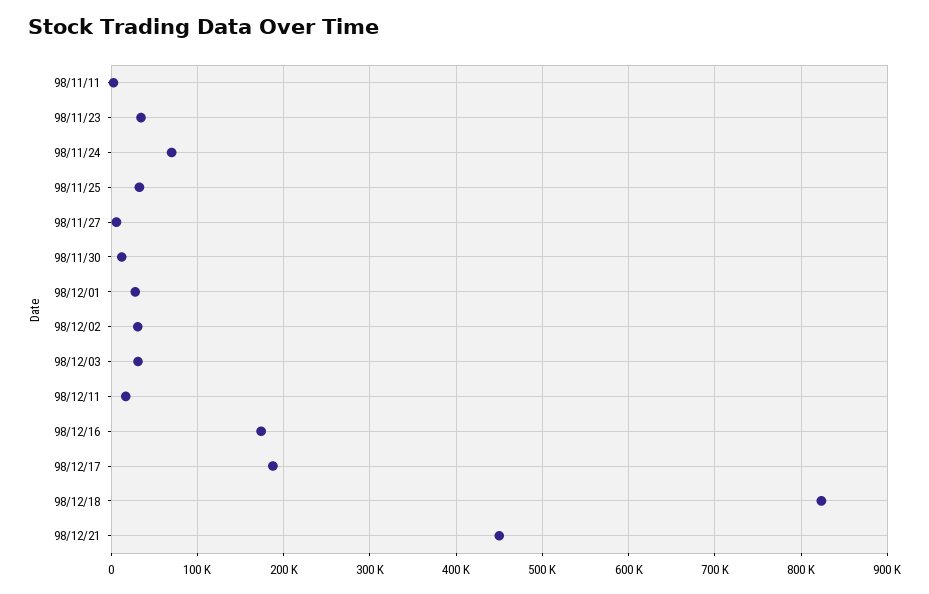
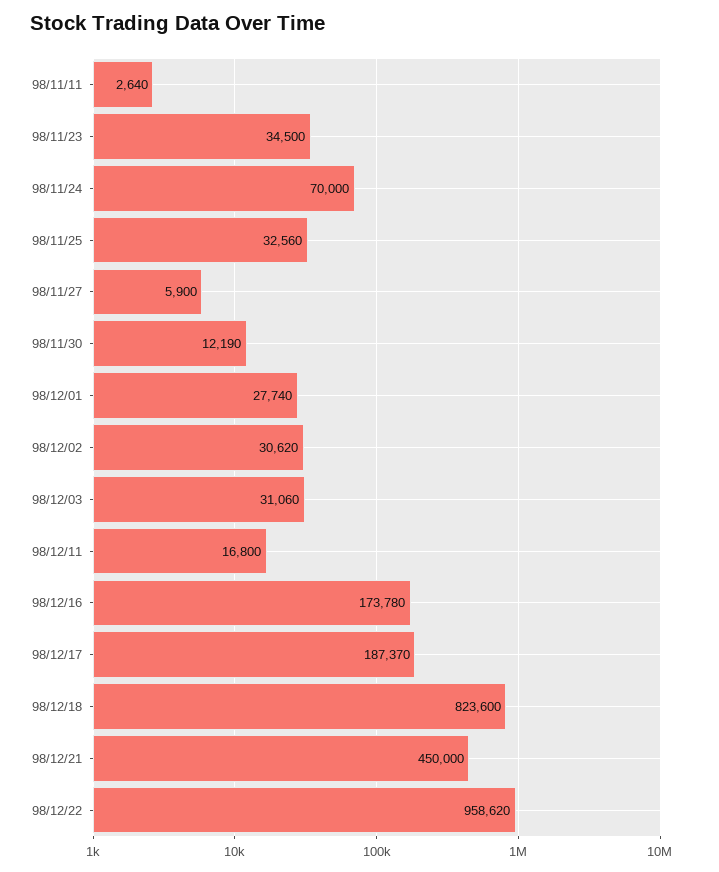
98/12/22: none -> 958620

